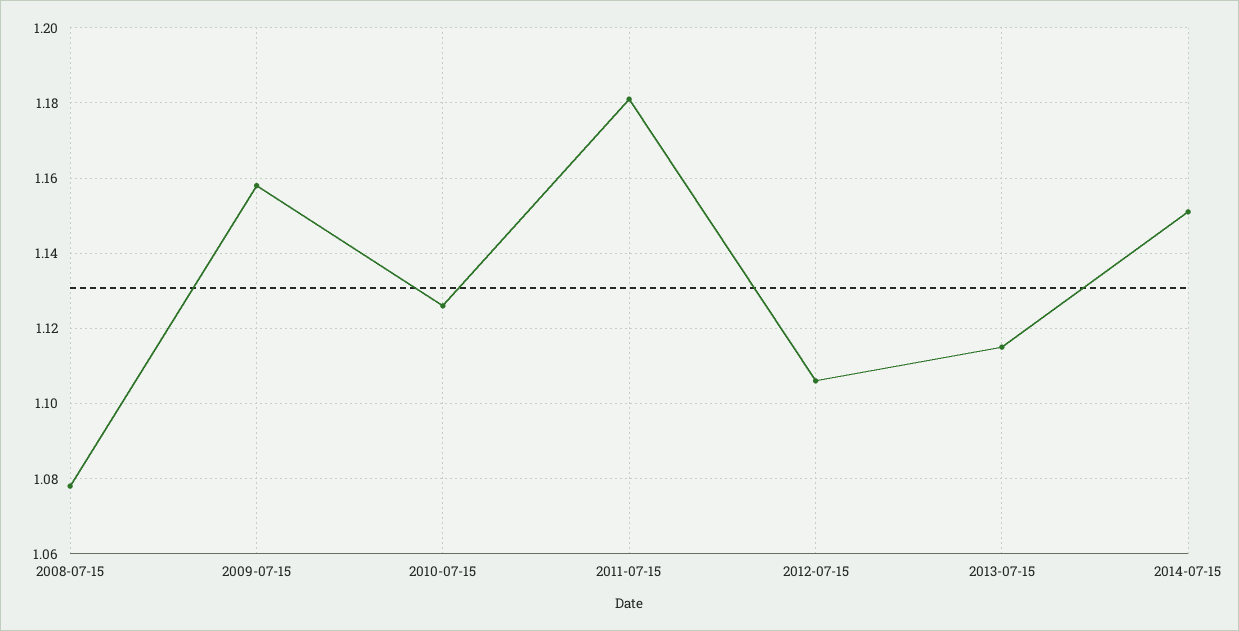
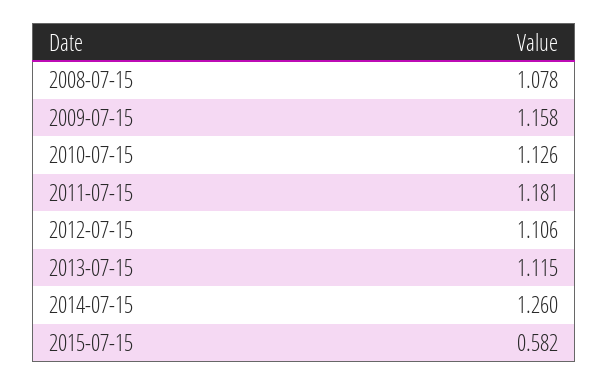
2014-07-15: 1.15 -> 1.26
2015-07-15: none -> 0.582

